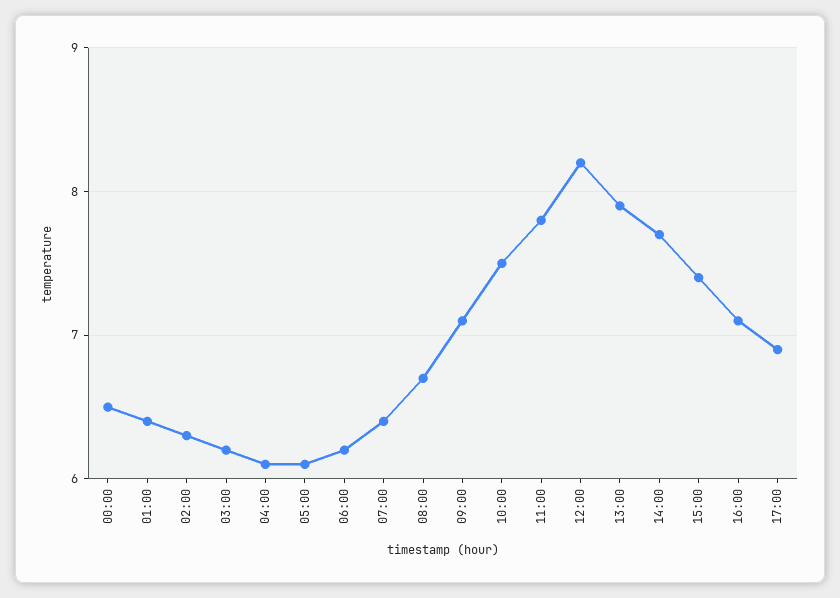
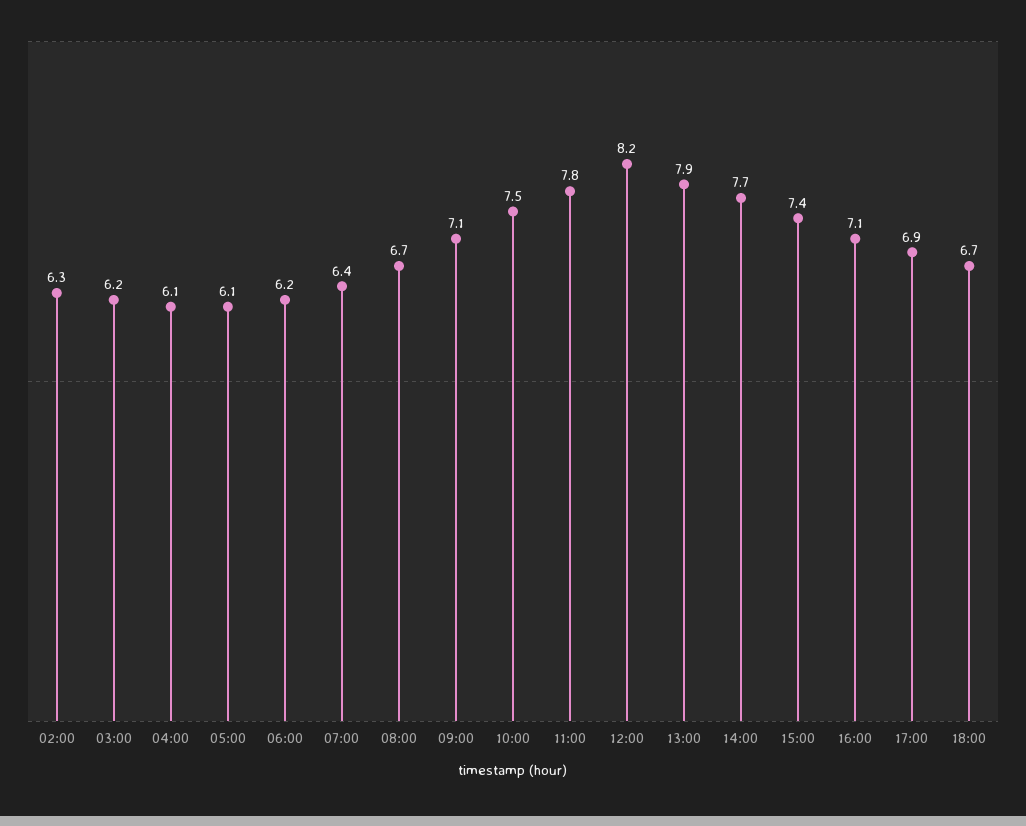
00:00: 6.5 -> none
01:00: 6.4 -> none
18:00: none -> 6.7

